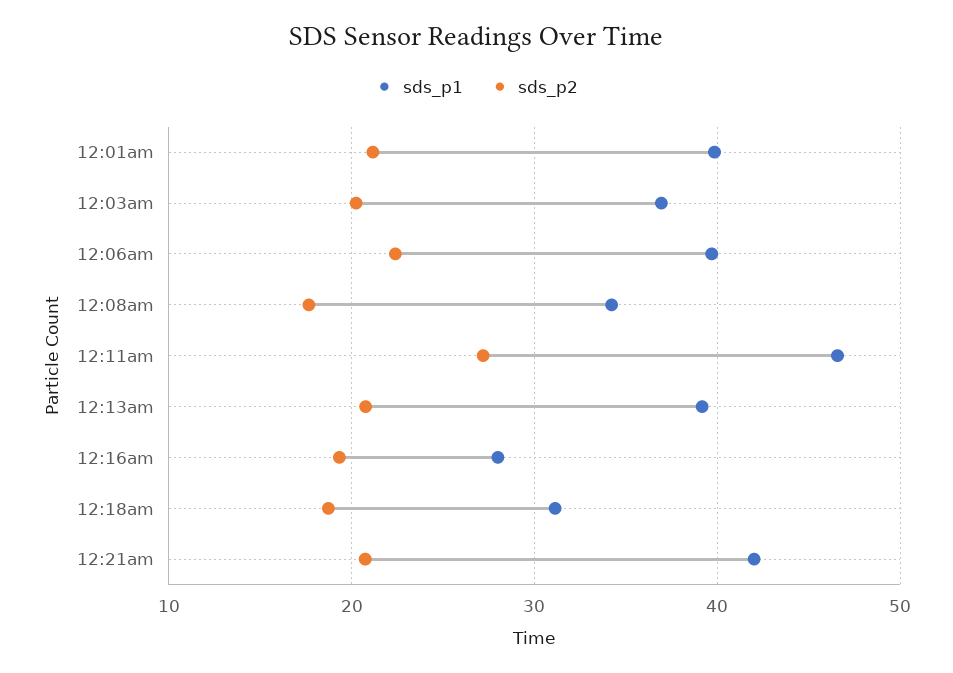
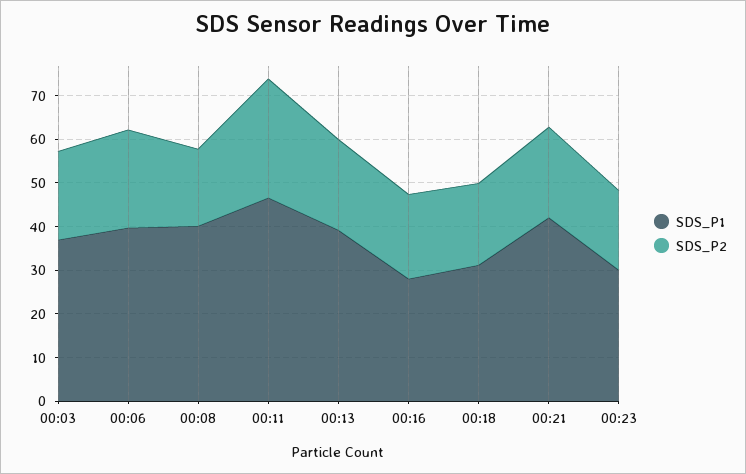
sds_p1, 12:01am: 40 -> none
sds_p2, 12:01am: 21 -> none
sds_p1, 12:08am: 34 -> 40
sds_p1, 00:23: none -> 30
sds_p2, 00:23: none -> 18

